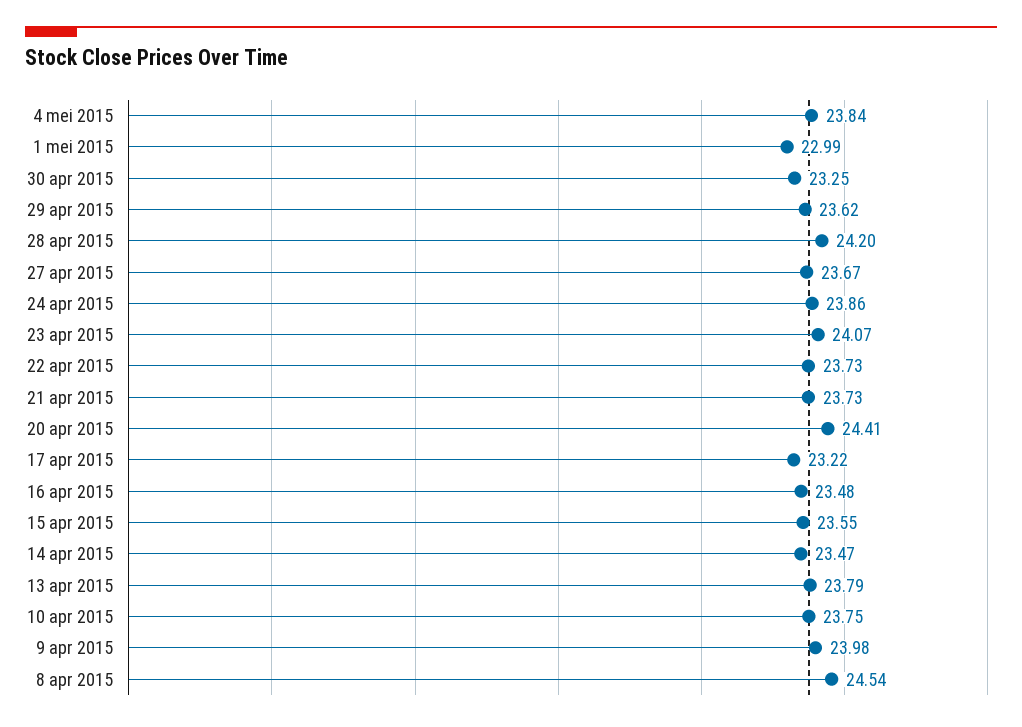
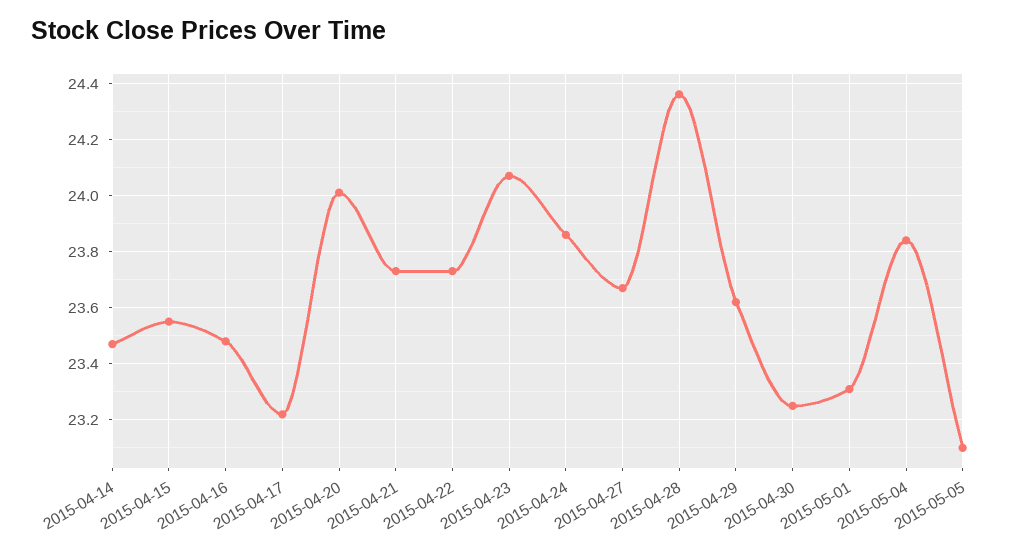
1 mei 2015: 22.99 -> 23.3
28 apr 2015: 24.2 -> 24.35
20 apr 2015: 24.41 -> 24
13 apr 2015: 23.79 -> none
10 apr 2015: 23.75 -> none
9 apr 2015: 23.98 -> none
8 apr 2015: 24.54 -> none
2015-05-05: none -> 23.1

